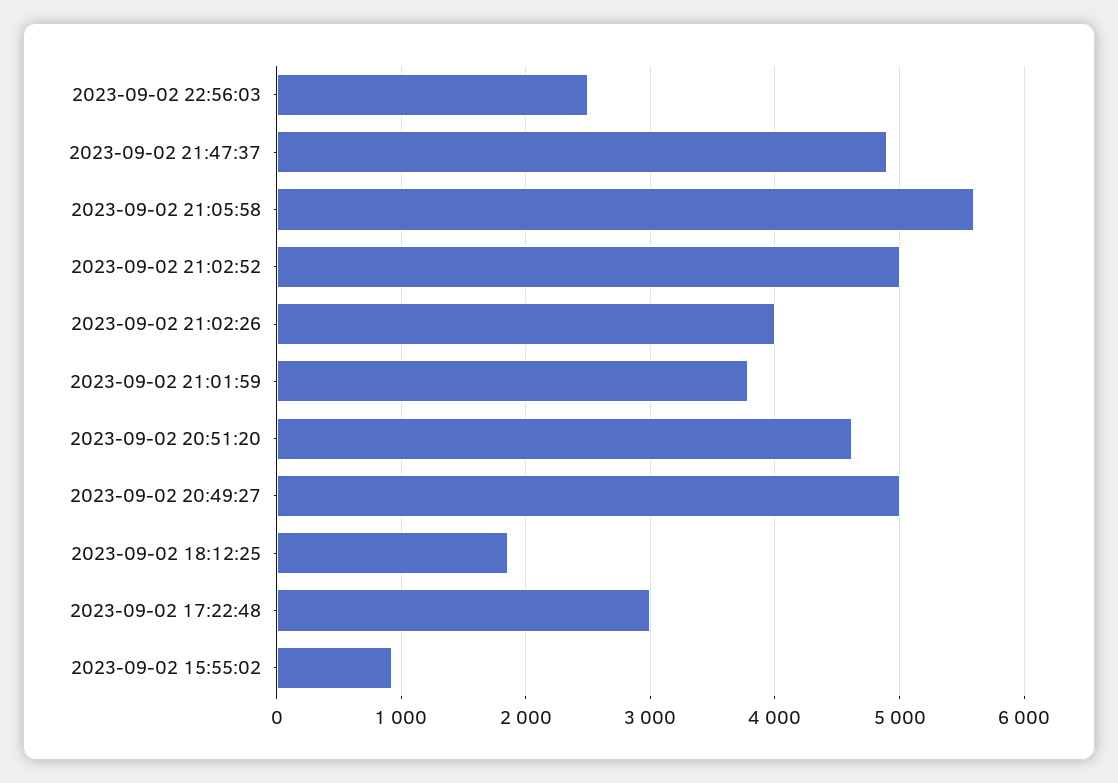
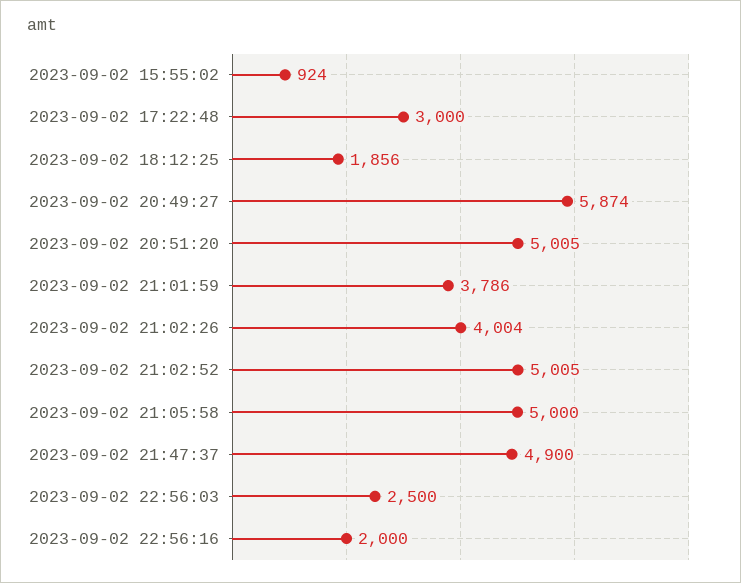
2023-09-02 21:05:58: 5600 -> 5000
2023-09-02 20:51:20: 4600 -> 5005
2023-09-02 20:49:27: 5000 -> 5874
2023-09-02 22:56:16: none -> 2000

